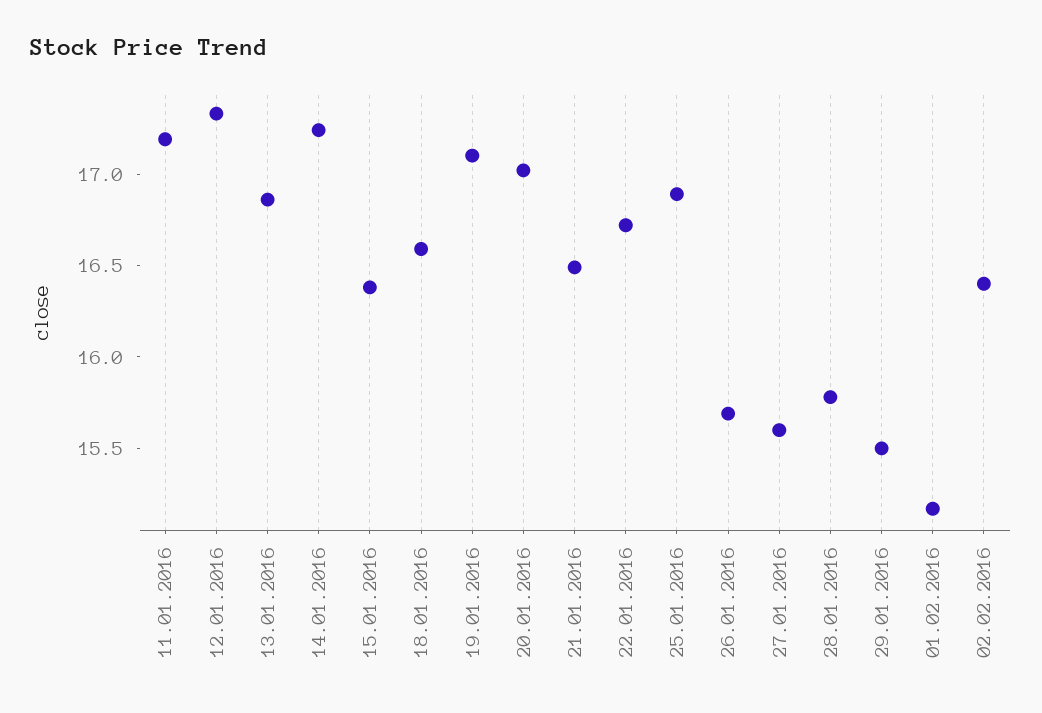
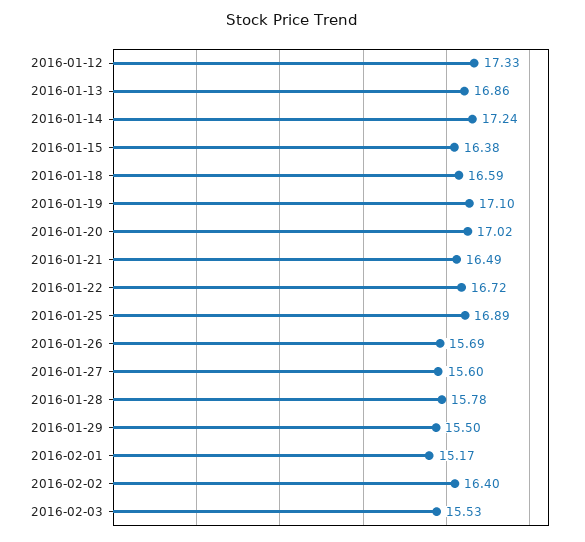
11.01.2016: 17.2 -> none
2016-02-03: none -> 15.53

